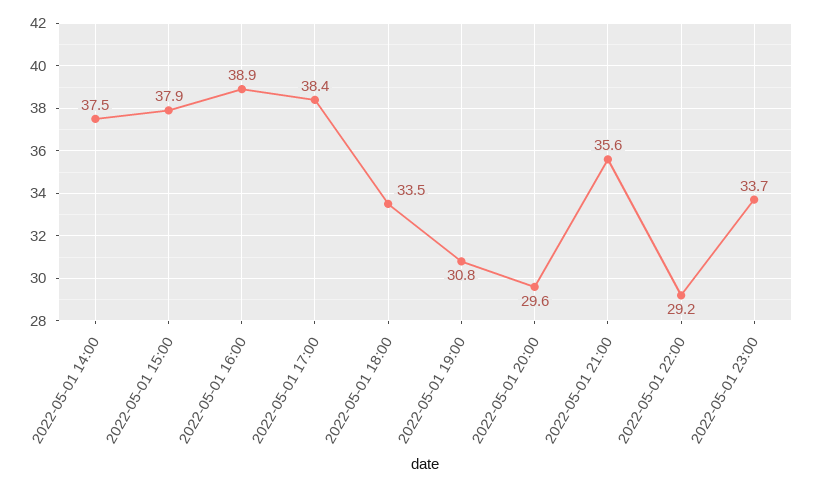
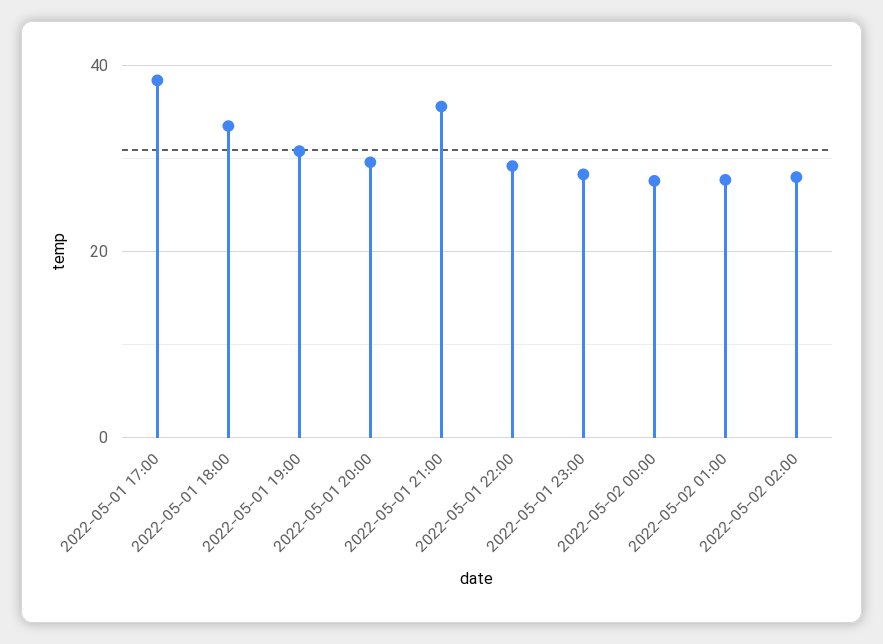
2022-05-01 14:00: 37.5 -> none
2022-05-01 15:00: 37.9 -> none
2022-05-01 16:00: 38.9 -> none
2022-05-01 23:00: 33.7 -> 28
2022-05-02 00:00: none -> 28
2022-05-02 01:00: none -> 28
2022-05-02 02:00: none -> 28

